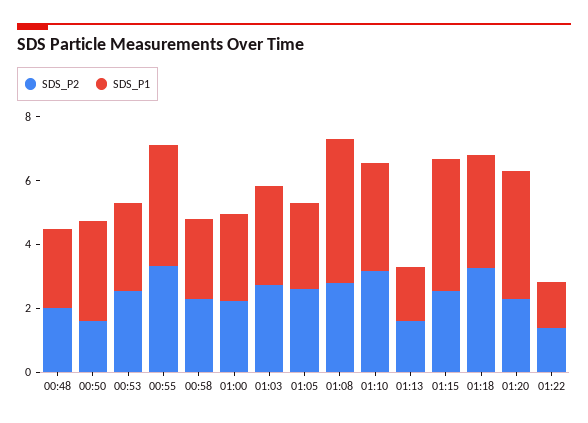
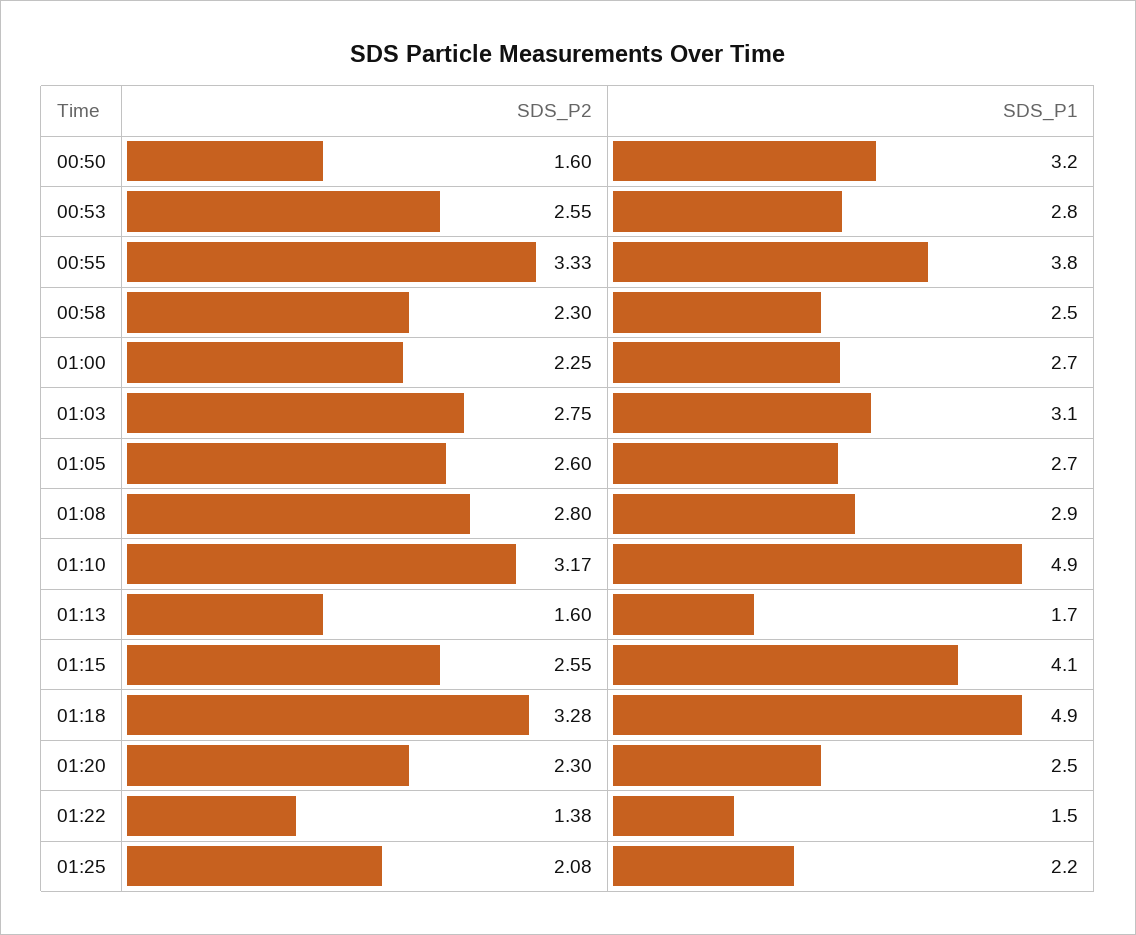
SDS_P2, 00:48: 2 -> none
SDS_P1, 00:48: 2.5 -> none
SDS_P1, 01:08: 4.5 -> 2.9
SDS_P1, 01:10: 3.5 -> 4.9
SDS_P1, 01:18: 3.5 -> 4.9
SDS_P1, 01:20: 4 -> 2.5
SDS_P2, 01:25: none -> 2.08
SDS_P1, 01:25: none -> 2.2

